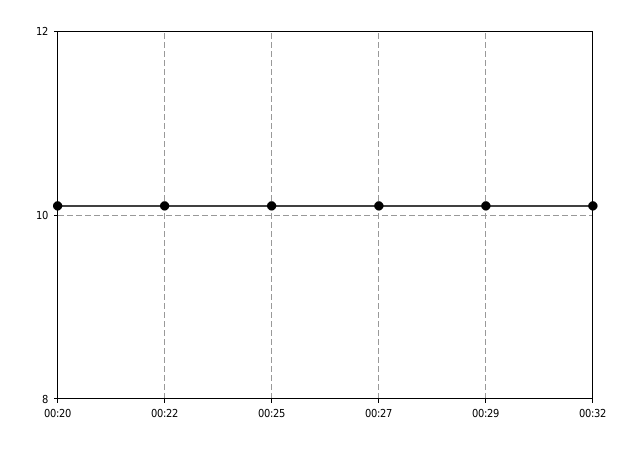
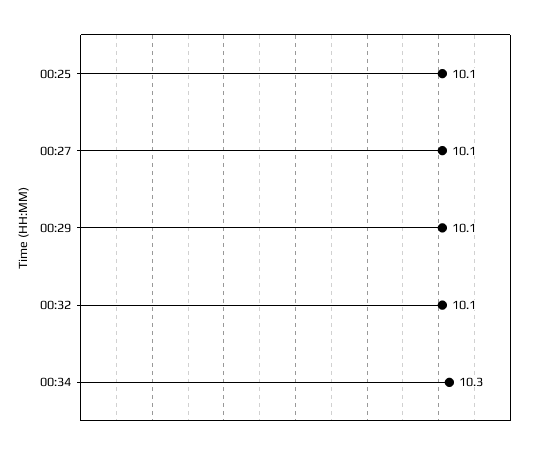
00:20: 10 -> none
00:22: 10 -> none
00:34: none -> 10.3

